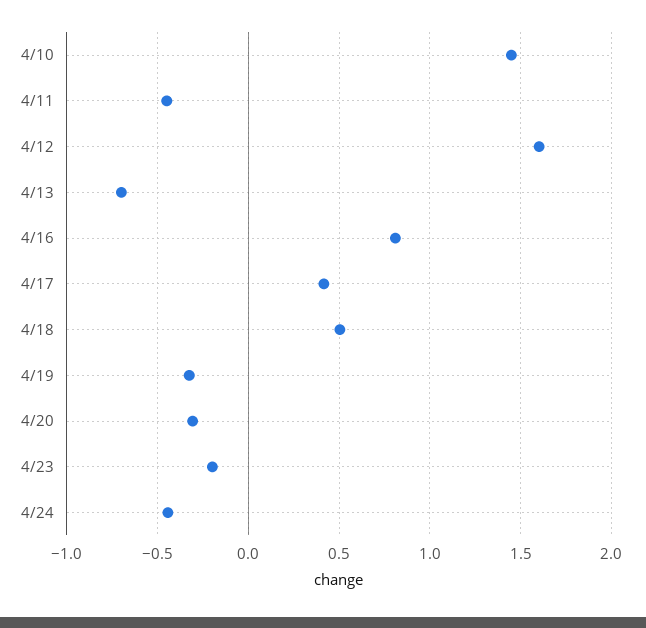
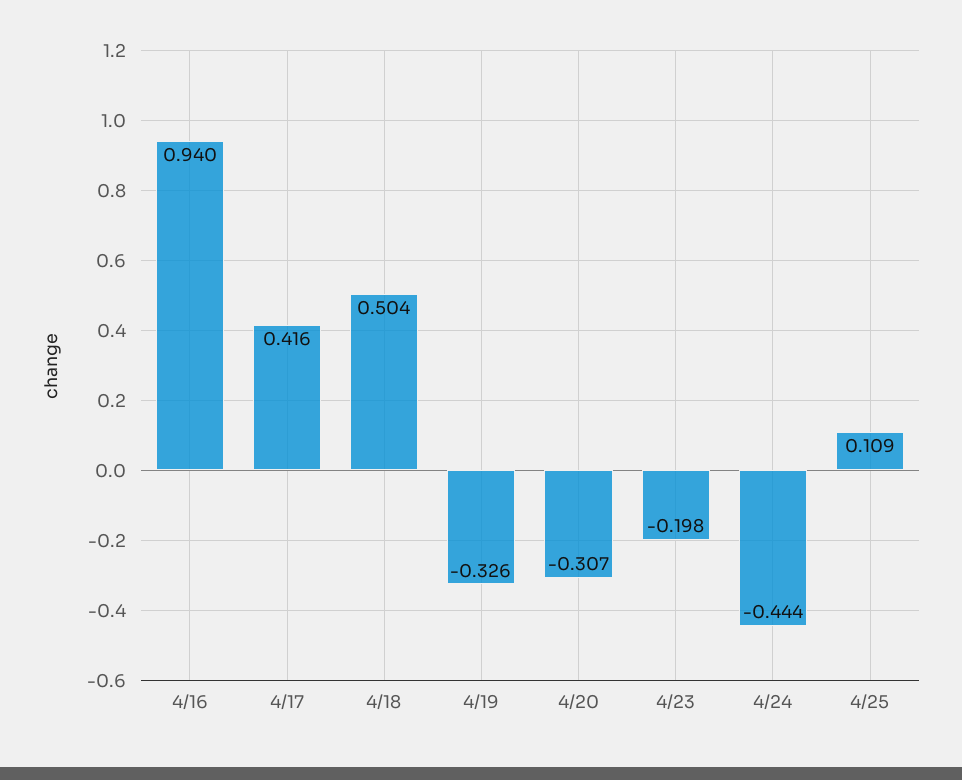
4/10: 1.45 -> none
4/11: -0.45 -> none
4/12: 1.6 -> none
4/13: -0.7 -> none
4/16: 0.8 -> 0.94
4/25: none -> 0.109

